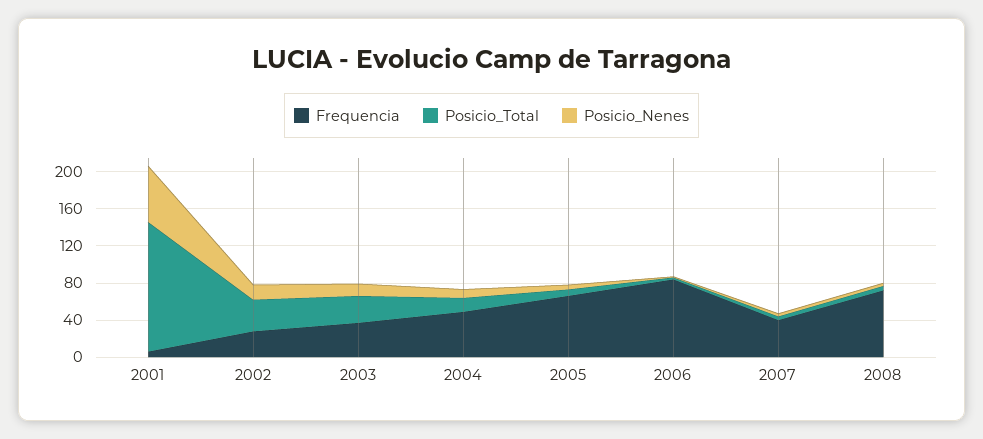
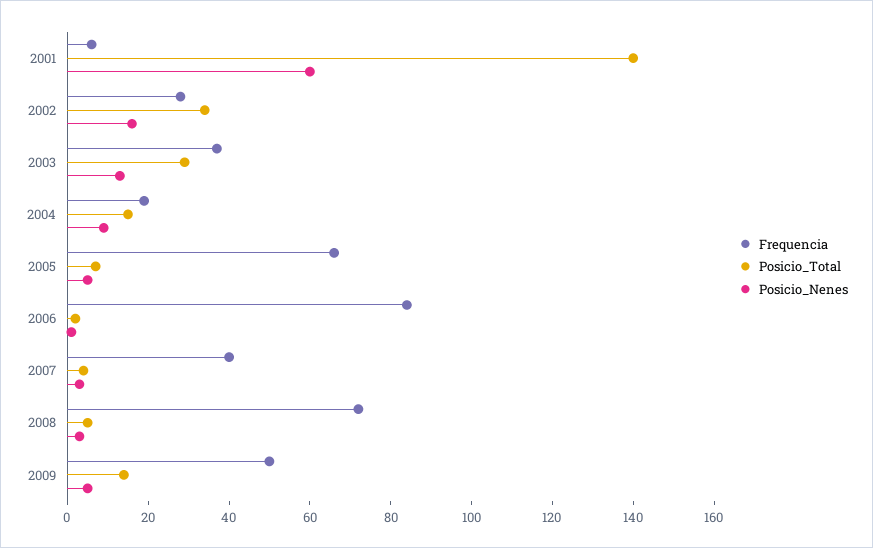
Frequencia, 2004: 50 -> 20
Frequencia, 2009: none -> 50
Posicio_Total, 2009: none -> 15
Posicio_Nenes, 2009: none -> 5

